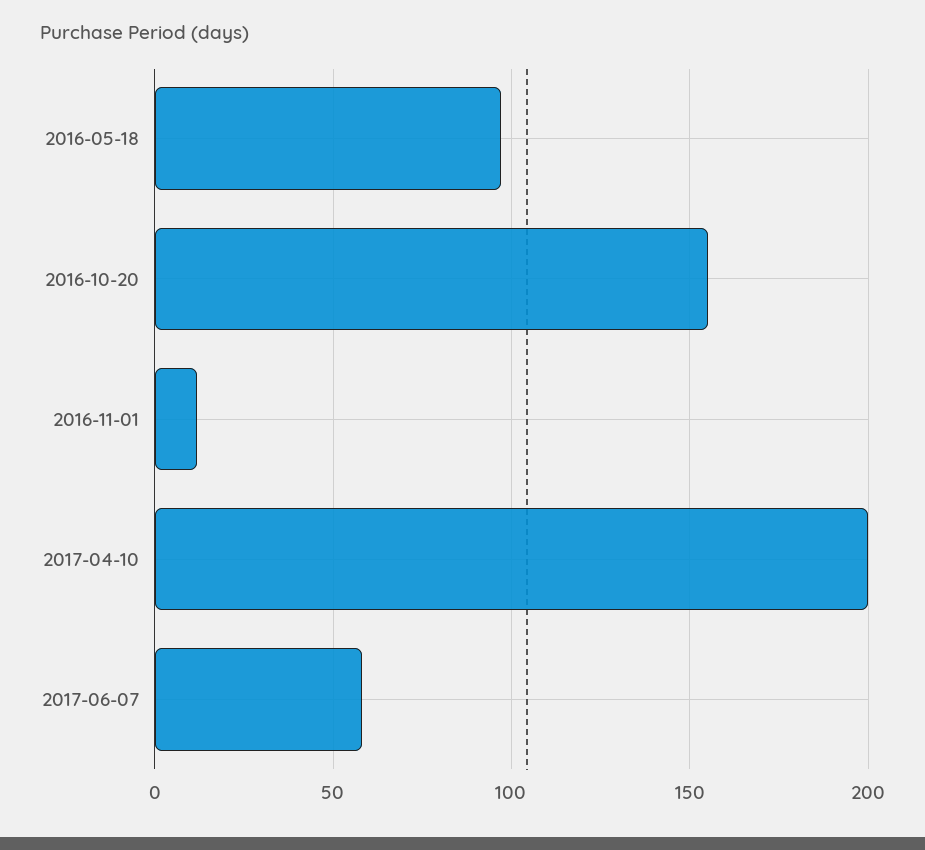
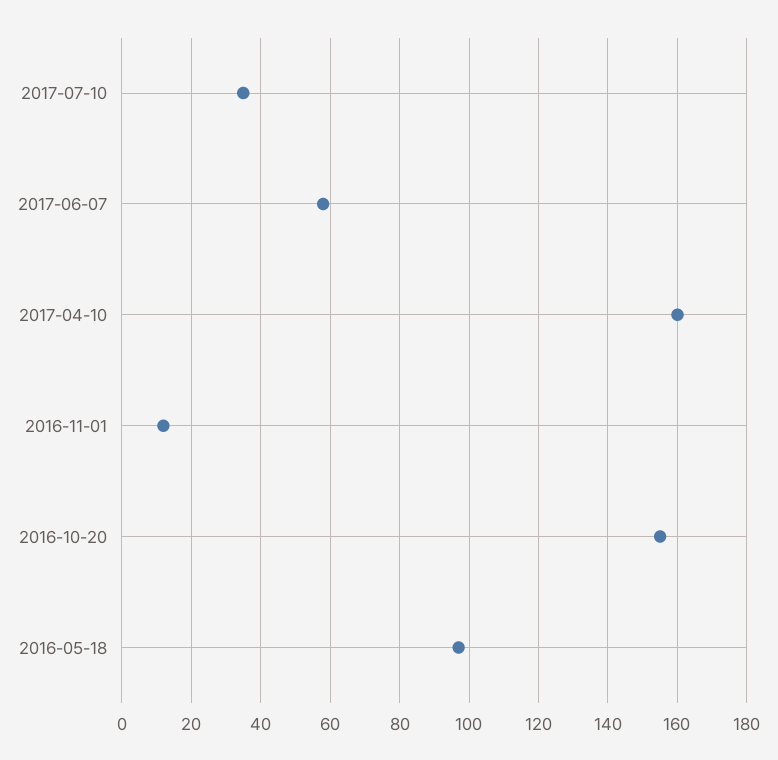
2017-04-10: 200 -> 160
2017-07-10: none -> 35

